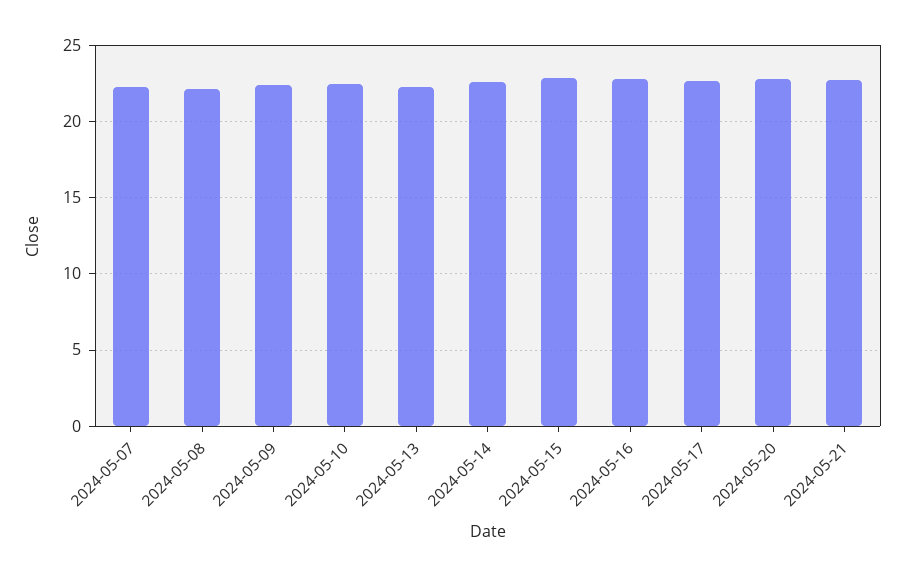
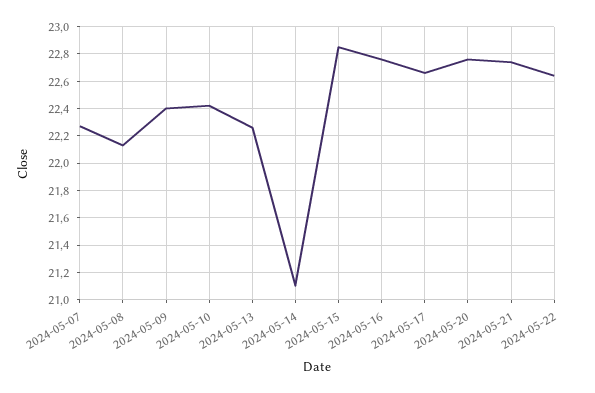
2024-05-14: 22.5 -> 21.1
2024-05-22: none -> 22.65

